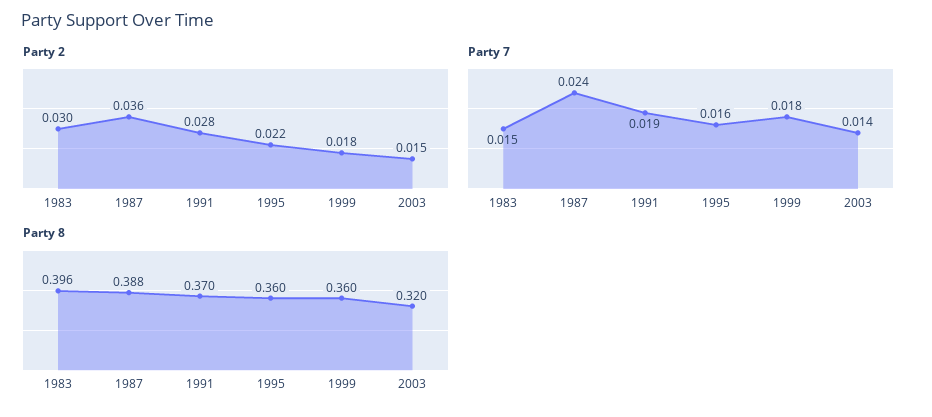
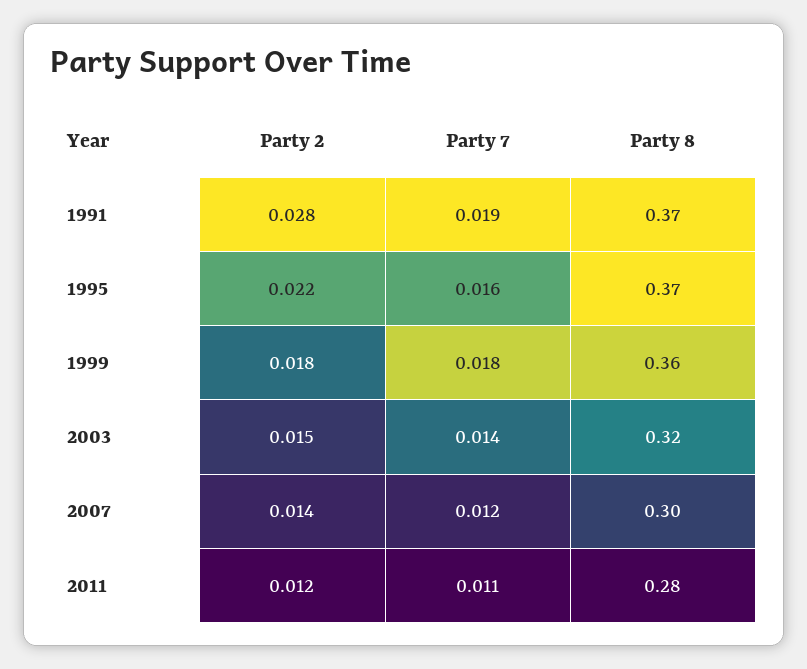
Party 2, 1983: 0.03 -> none
Party 2, 1987: 0.036 -> none
Party 7, 1983: 0.015 -> none
Party 7, 1987: 0.024 -> none
Party 8, 1983: 0.396 -> none
Party 8, 1987: 0.388 -> none
Party 8, 1995: 0.36 -> 0.37
Party 2, 2007: none -> 0.014
Party 7, 2007: none -> 0.012
Party 8, 2007: none -> 0.3
Party 2, 2011: none -> 0.012
Party 7, 2011: none -> 0.011
Party 8, 2011: none -> 0.28

